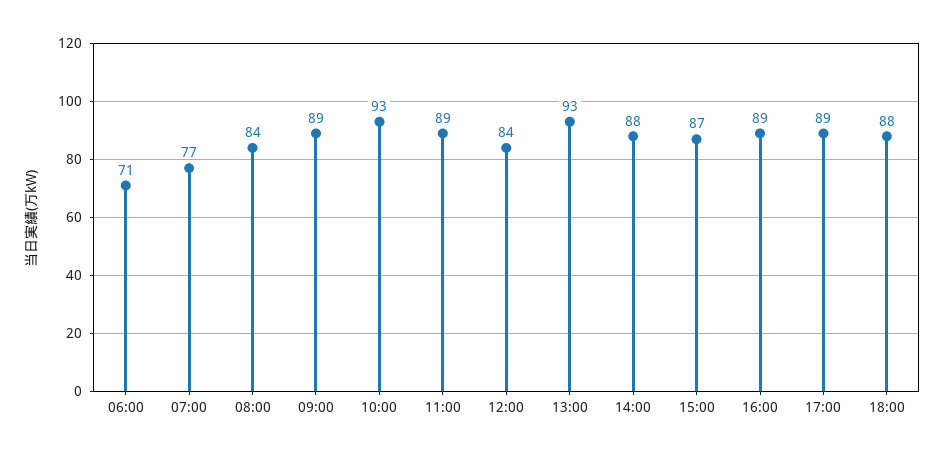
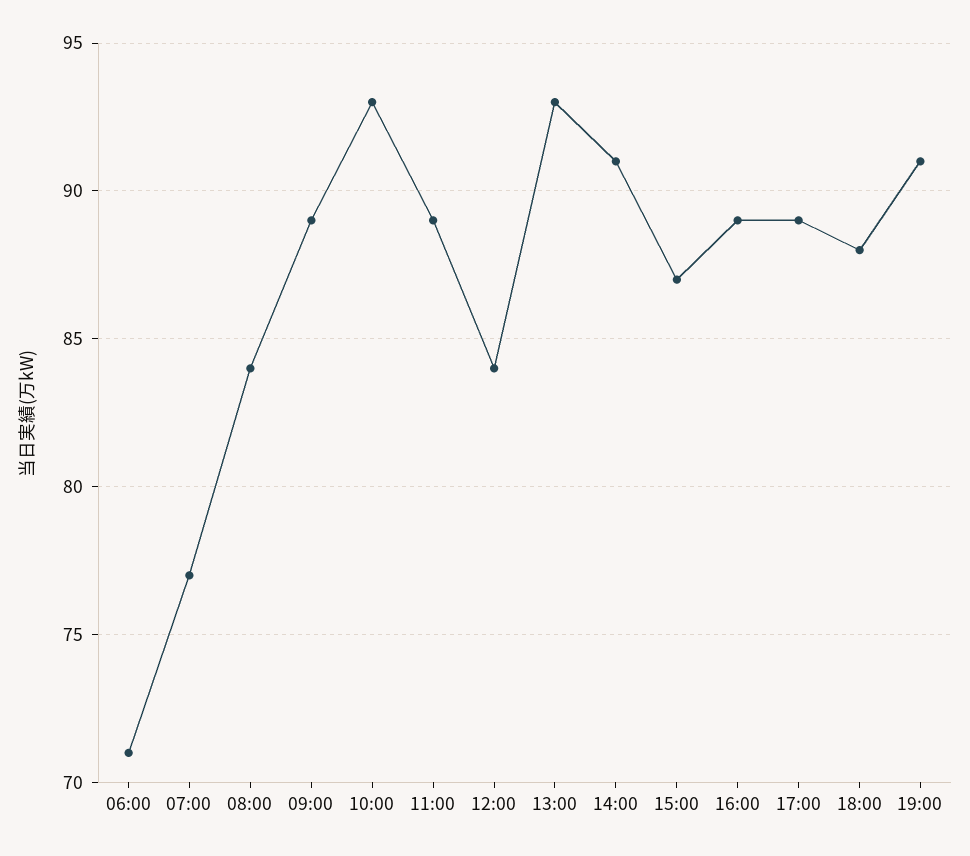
14:00: 88 -> 91
19:00: none -> 91

